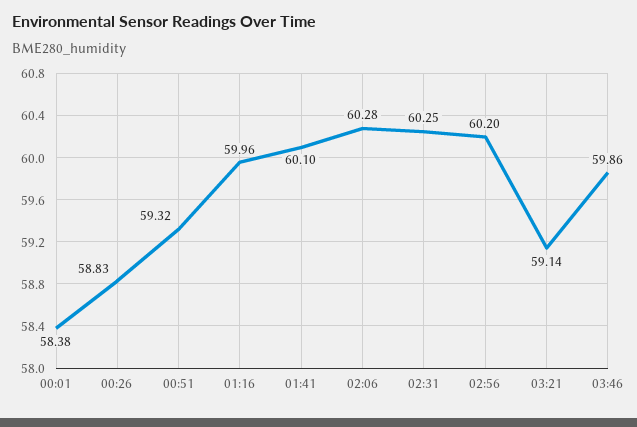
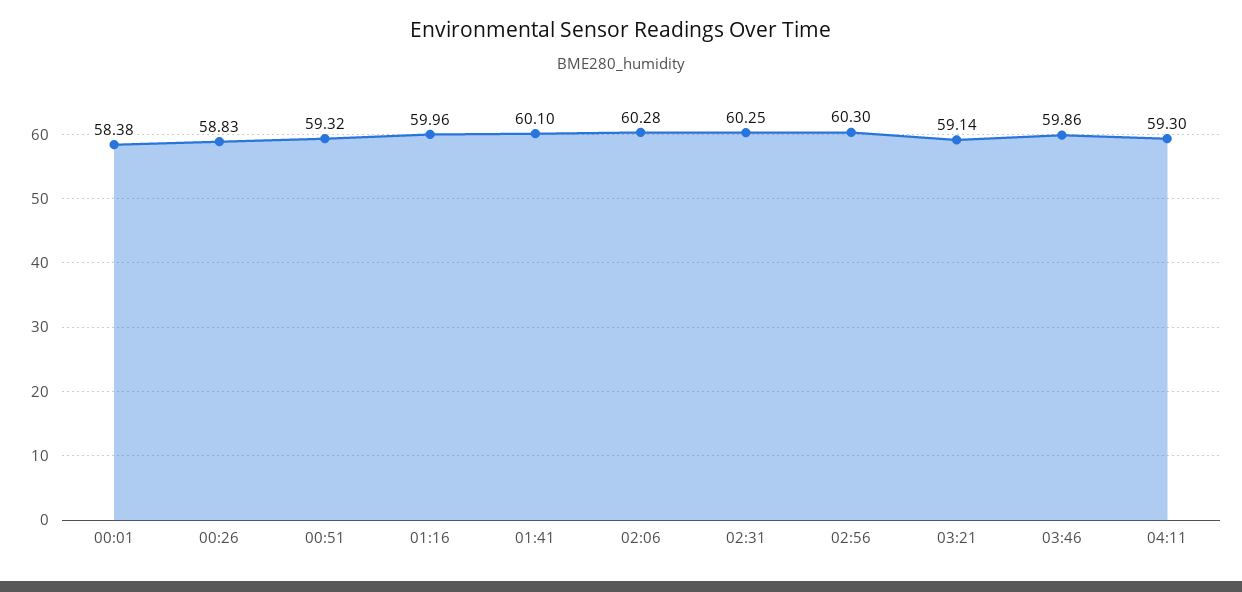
02:56: 60.2 -> 60.3
04:11: none -> 59.3

